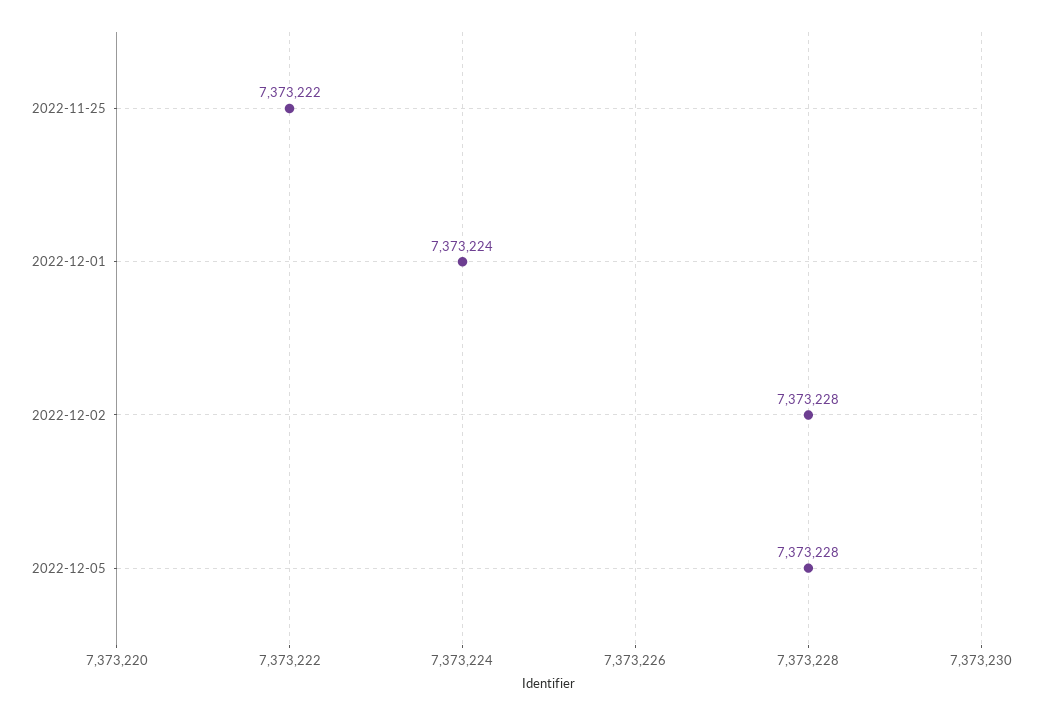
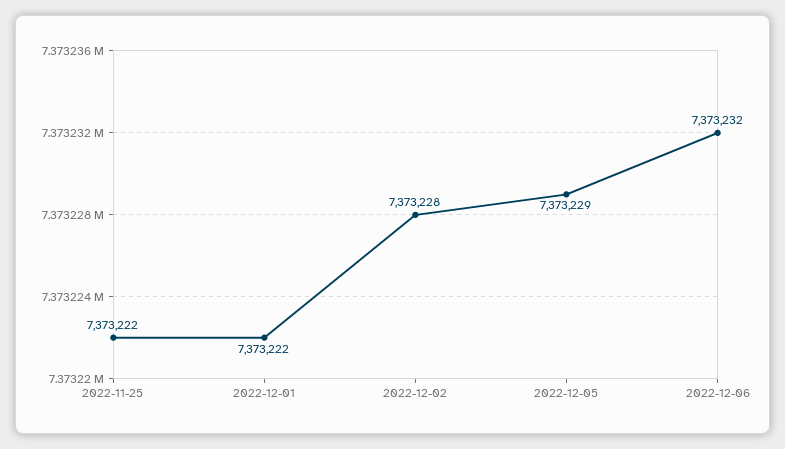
2022-12-01: 7373224 -> 7373222
2022-12-05: 7373228 -> 7373229
2022-12-06: none -> 7373232

